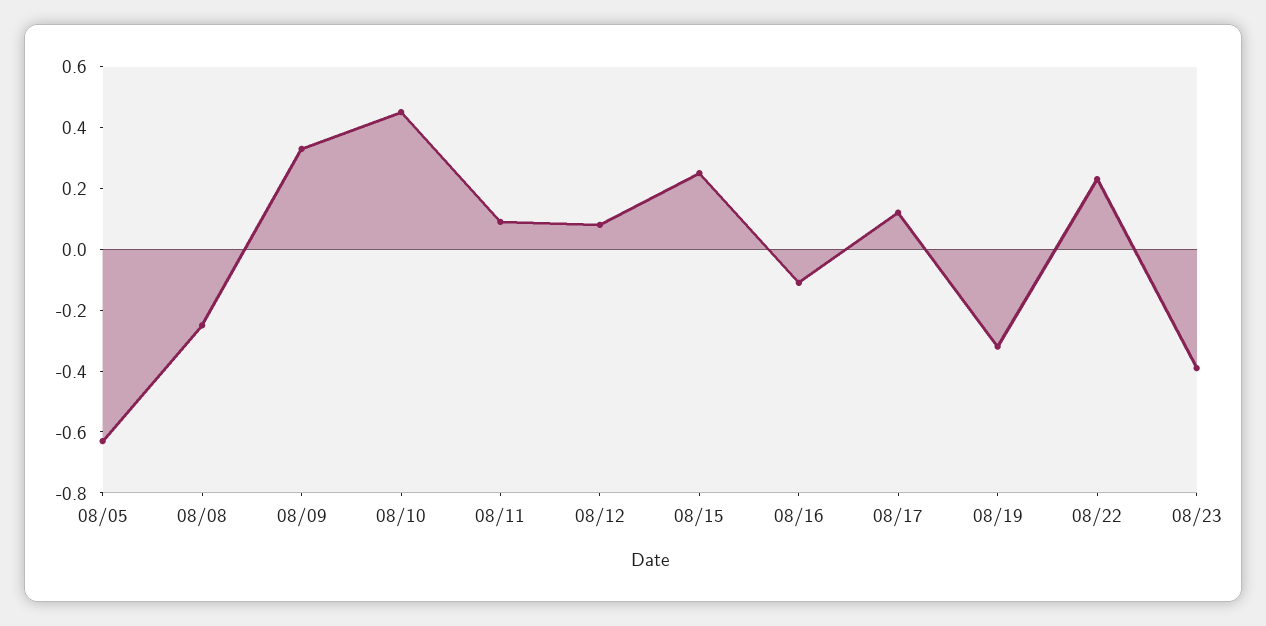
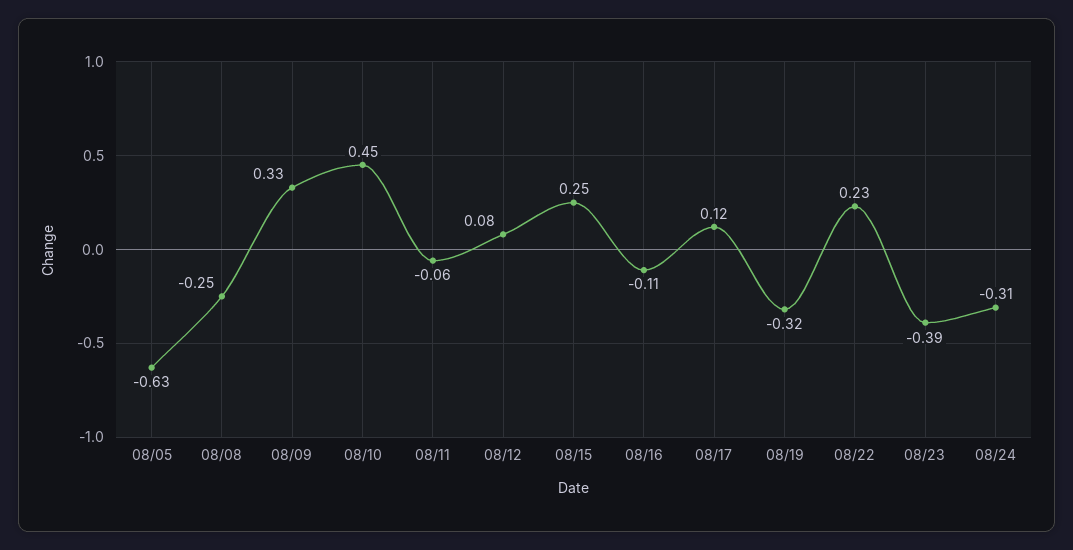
08/11: 0.1 -> -0.06
08/24: none -> -0.31

